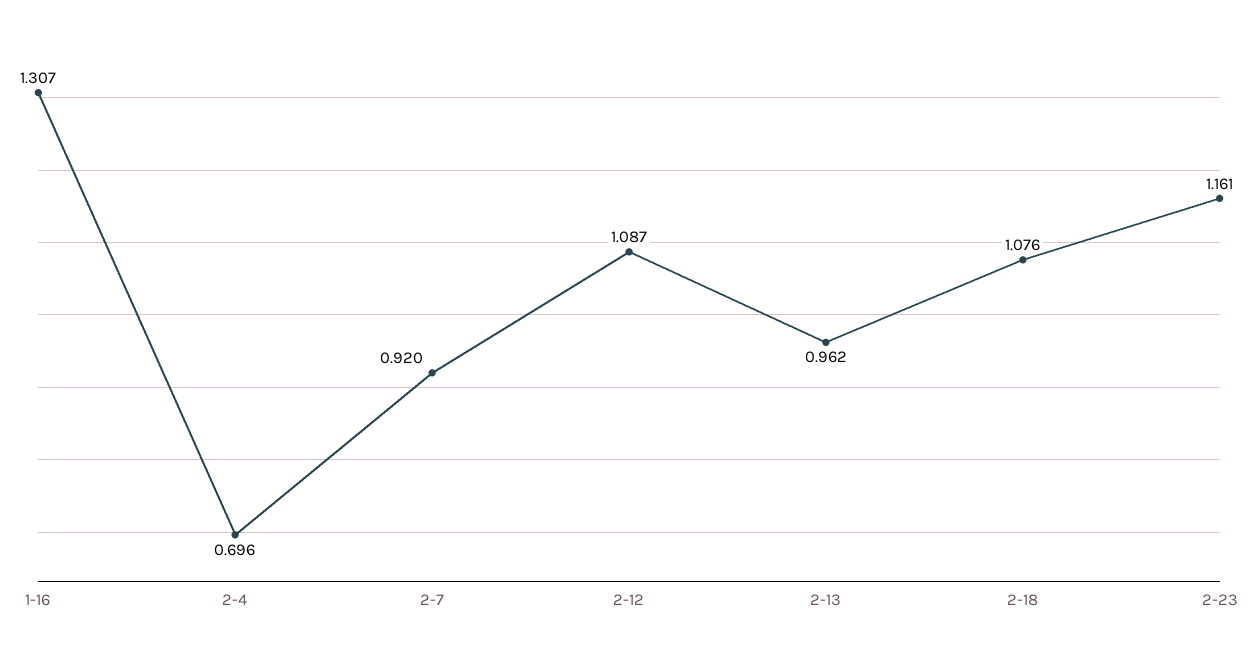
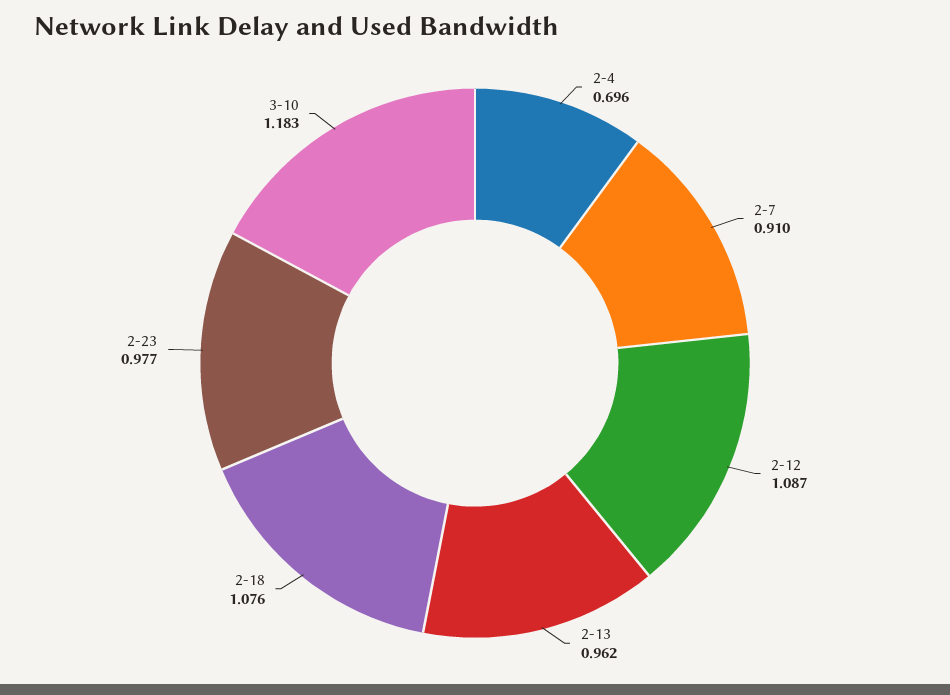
1-16: 1.307 -> none
2-7: 0.92 -> 0.91
2-23: 1.161 -> 0.977
3-10: none -> 1.183

